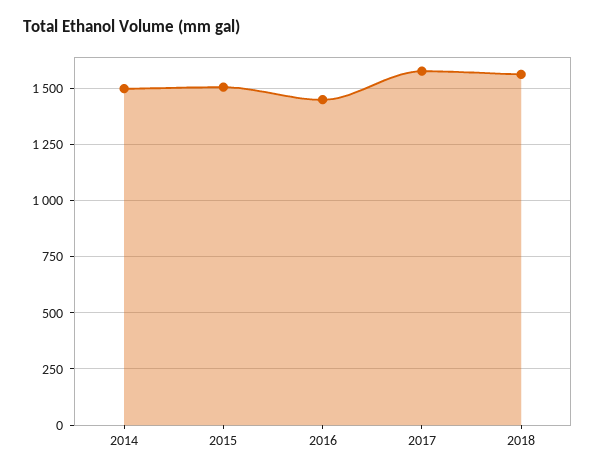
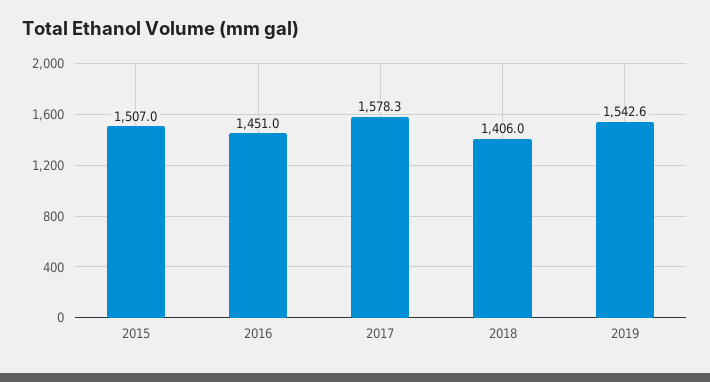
2014: 1500 -> none
2018: 1550 -> 1406
2019: none -> 1542.6

